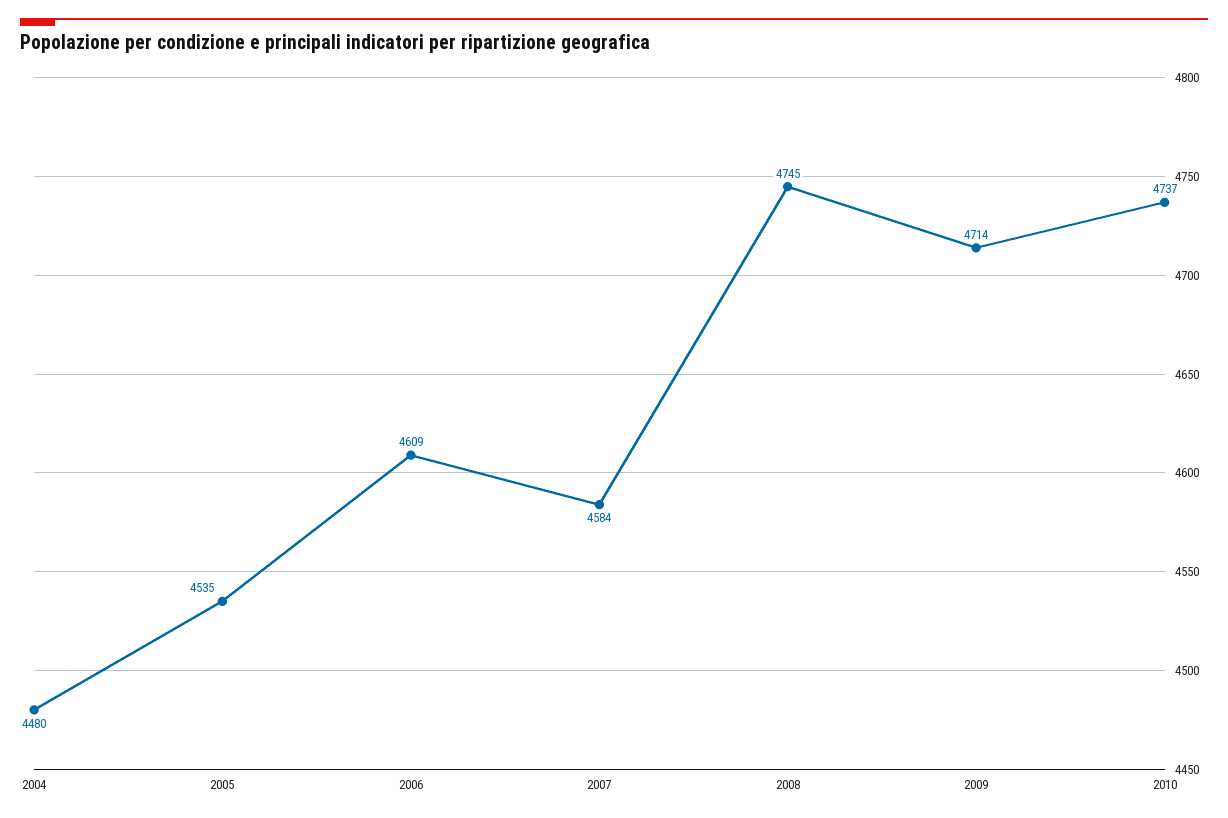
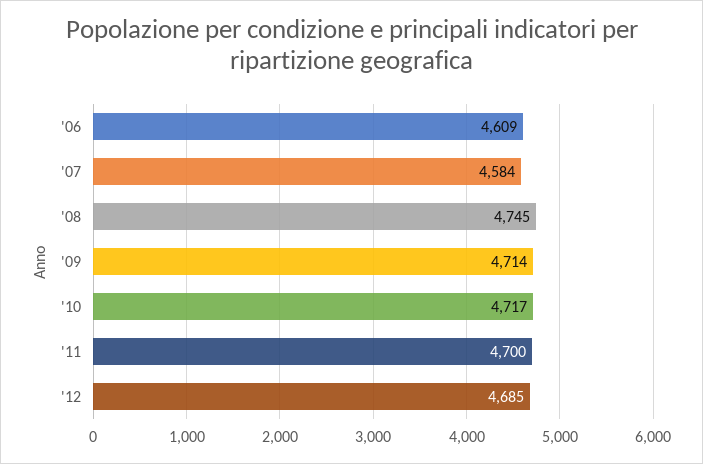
2004: 4480 -> none
2005: 4535 -> none
2010: 4737 -> 4717
'11: none -> 4700
'12: none -> 4685

